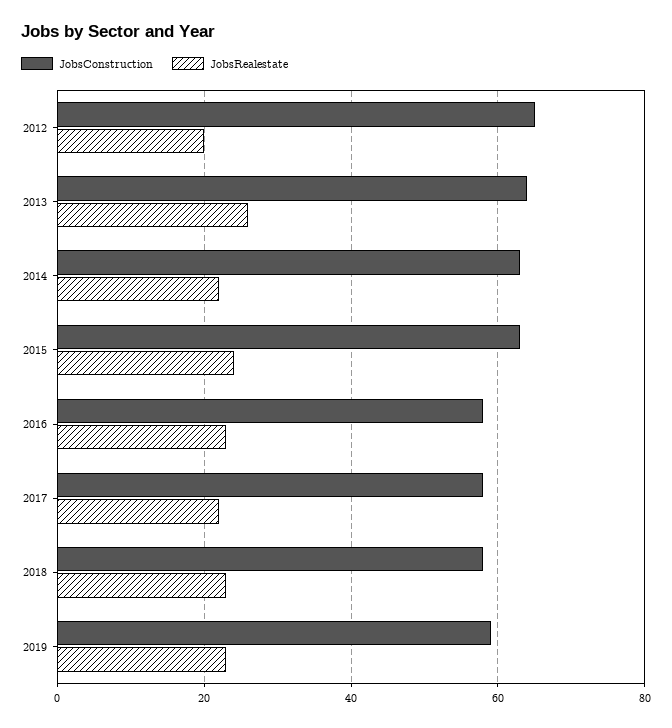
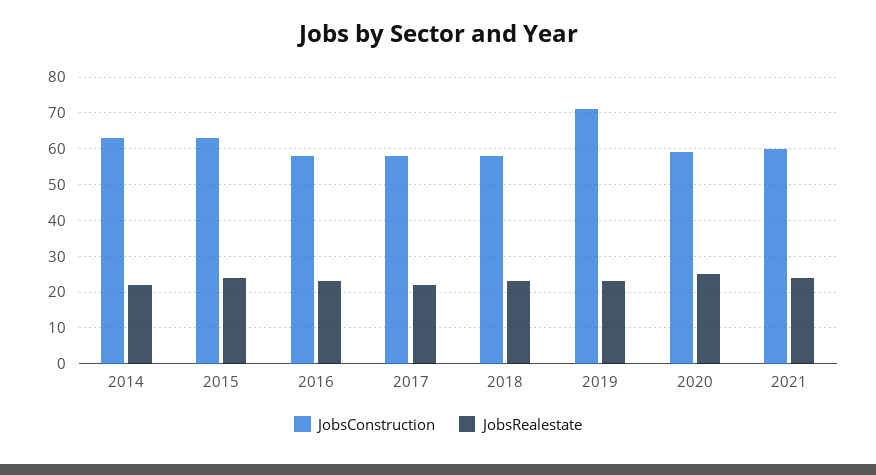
JobsConstruction, 2012: 65 -> none
JobsRealestate, 2012: 20 -> none
JobsConstruction, 2013: 65 -> none
JobsRealestate, 2013: 25 -> none
JobsConstruction, 2019: 60 -> 70
JobsConstruction, 2020: none -> 60
JobsRealestate, 2020: none -> 25
JobsConstruction, 2021: none -> 60
JobsRealestate, 2021: none -> 25

